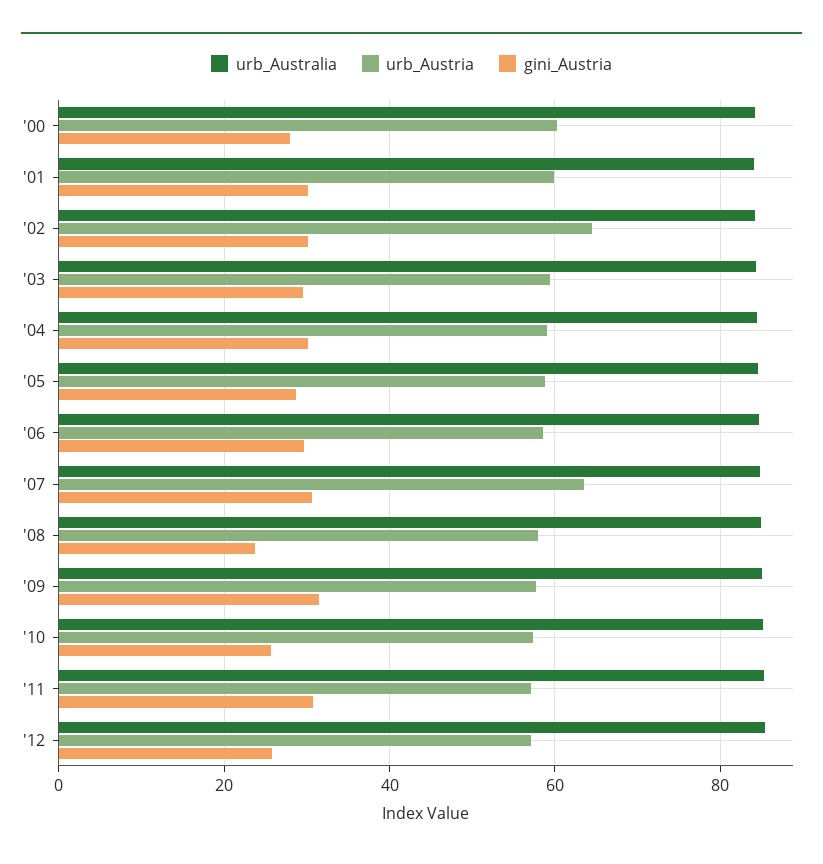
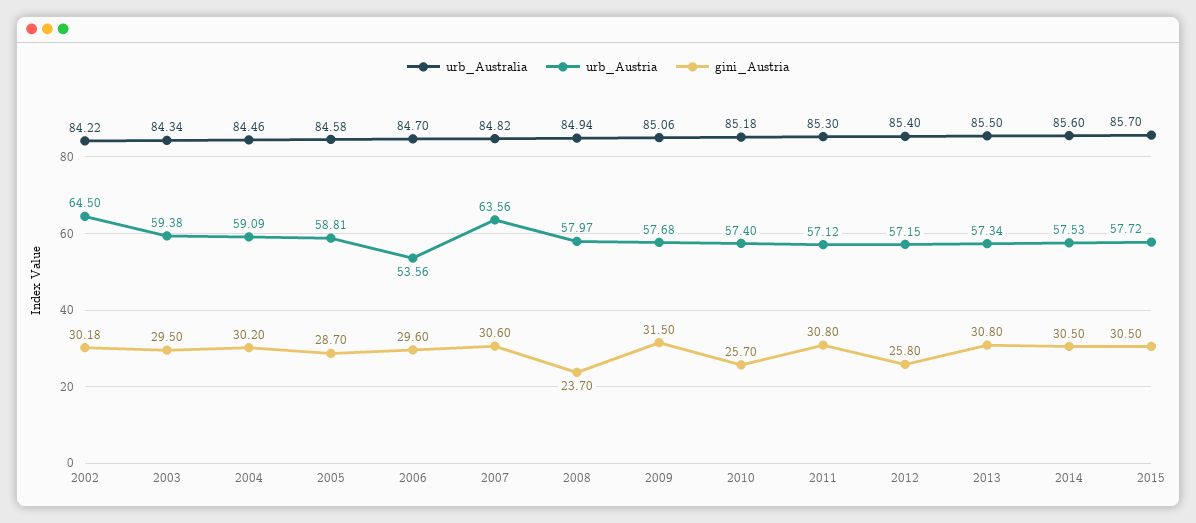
urb_Australia, '00: 84 -> none
urb_Austria, '00: 60 -> none
gini_Austria, '00: 28 -> none
urb_Australia, '01: 84 -> none
urb_Austria, '01: 60 -> none
gini_Austria, '01: 30 -> none
urb_Austria, '06: 58 -> 53.56
urb_Australia, 2013: none -> 85.5
urb_Austria, 2013: none -> 57.34
gini_Austria, 2013: none -> 30.8
urb_Australia, 2014: none -> 85.6
urb_Austria, 2014: none -> 57.53
gini_Austria, 2014: none -> 30.5
urb_Australia, 2015: none -> 85.7
urb_Austria, 2015: none -> 57.72
gini_Austria, 2015: none -> 30.5

